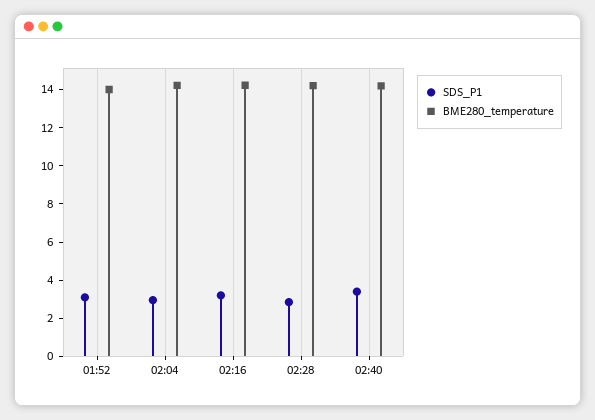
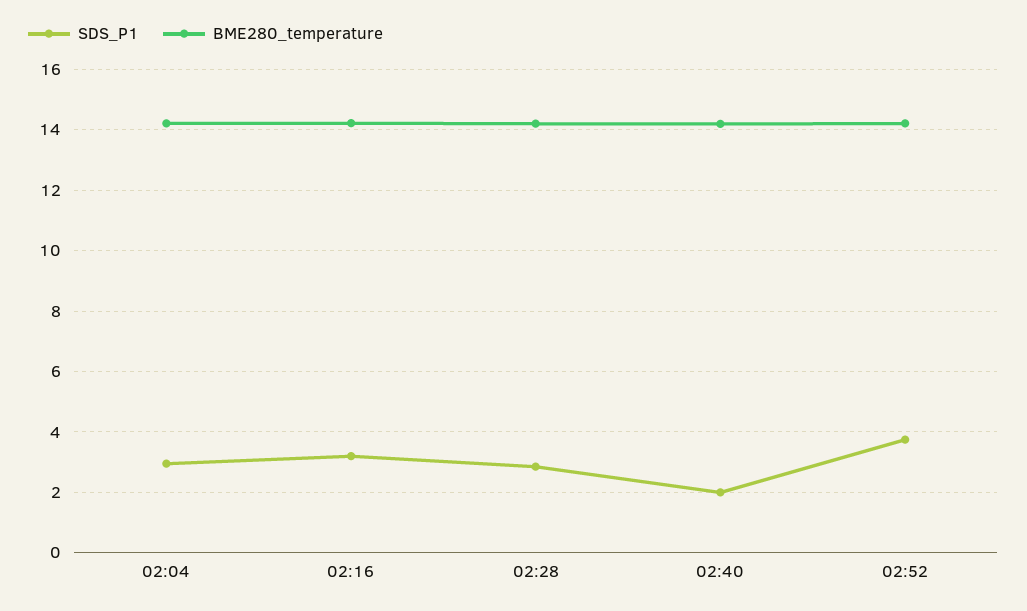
SDS_P1, 01:52: 3 -> none
BME280_temperature, 01:52: 14 -> none
SDS_P1, 02:40: 3.5 -> 2
SDS_P1, 02:52: none -> 3.8
BME280_temperature, 02:52: none -> 14.2

